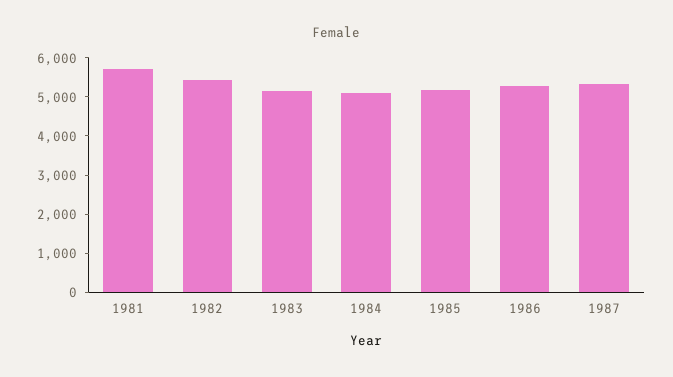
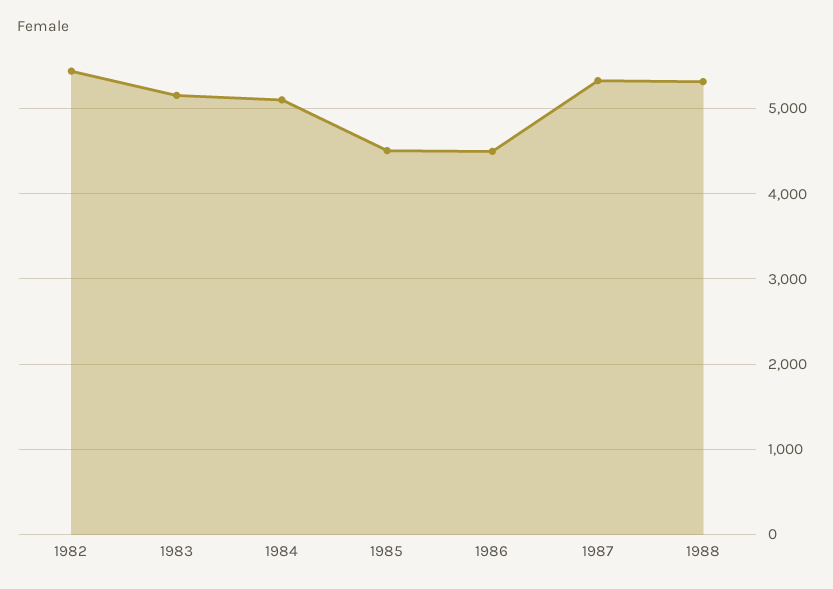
1981: 5750 -> none
1985: 5250 -> 4500
1986: 5250 -> 4500
1988: none -> 5300

